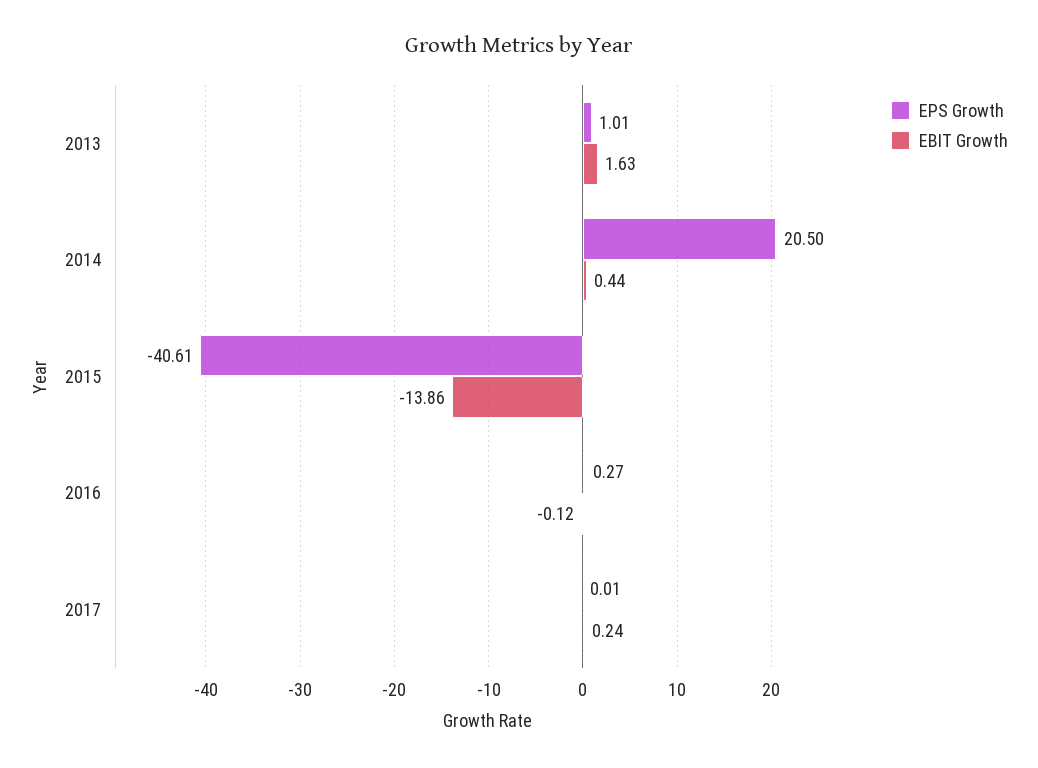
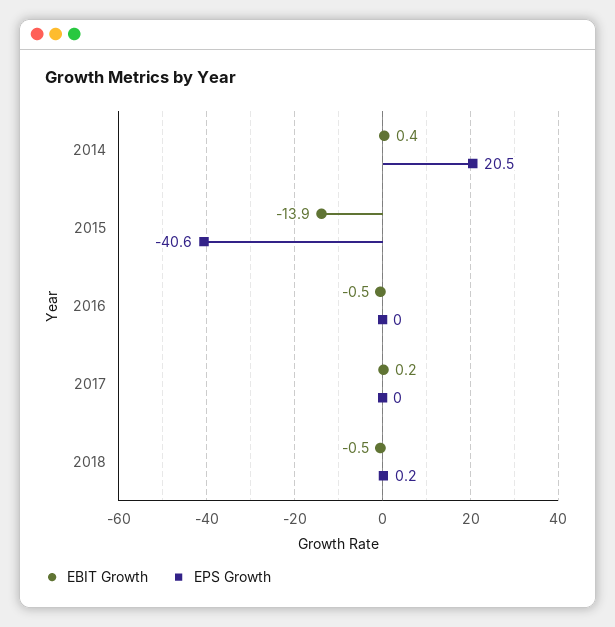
EPS Growth, 2013: 1.01 -> none
EBIT Growth, 2013: 1.63 -> none
EPS Growth, 2016: 0.27 -> 0
EBIT Growth, 2016: -0.12 -> -0.5
EBIT Growth, 2018: none -> -0.5
EPS Growth, 2018: none -> 0.2

